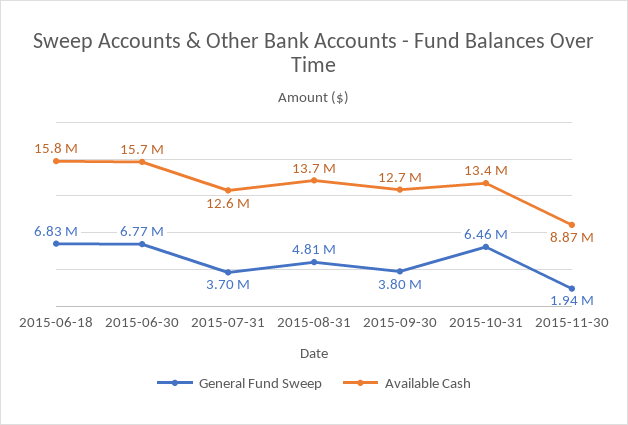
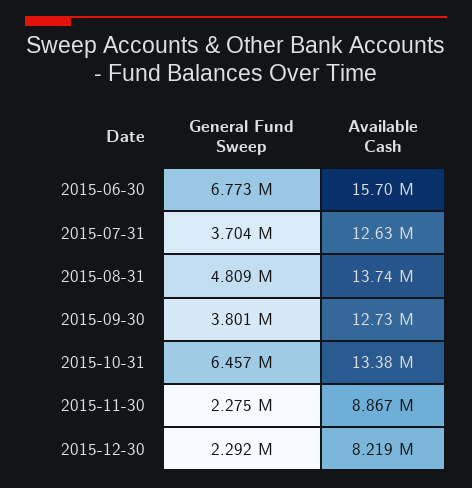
General Fund Sweep, 2015-06-18: 6830000 -> none
Available Cash, 2015-06-18: 15800000 -> none
General Fund Sweep, 2015-11-30: 1940000 -> 2275000
General Fund Sweep, 2015-12-30: none -> 2292000
Available Cash, 2015-12-30: none -> 8219000

